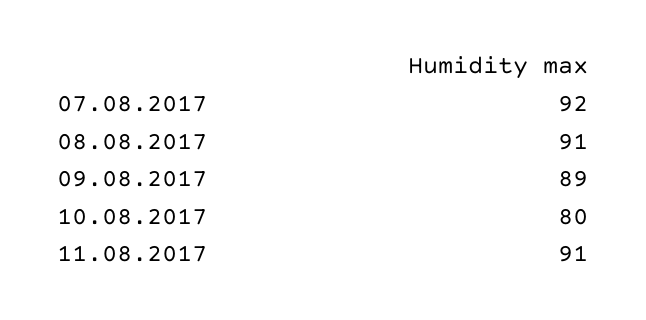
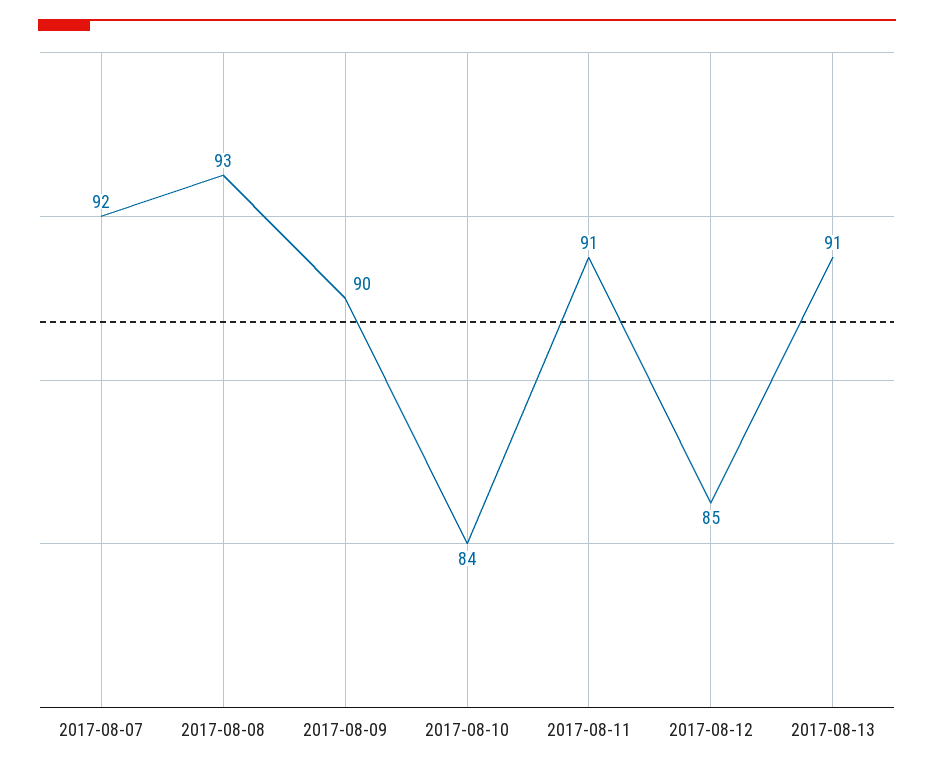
08.08.2017: 91 -> 93
09.08.2017: 89 -> 90
10.08.2017: 80 -> 84
2017-08-12: none -> 85
2017-08-13: none -> 91

